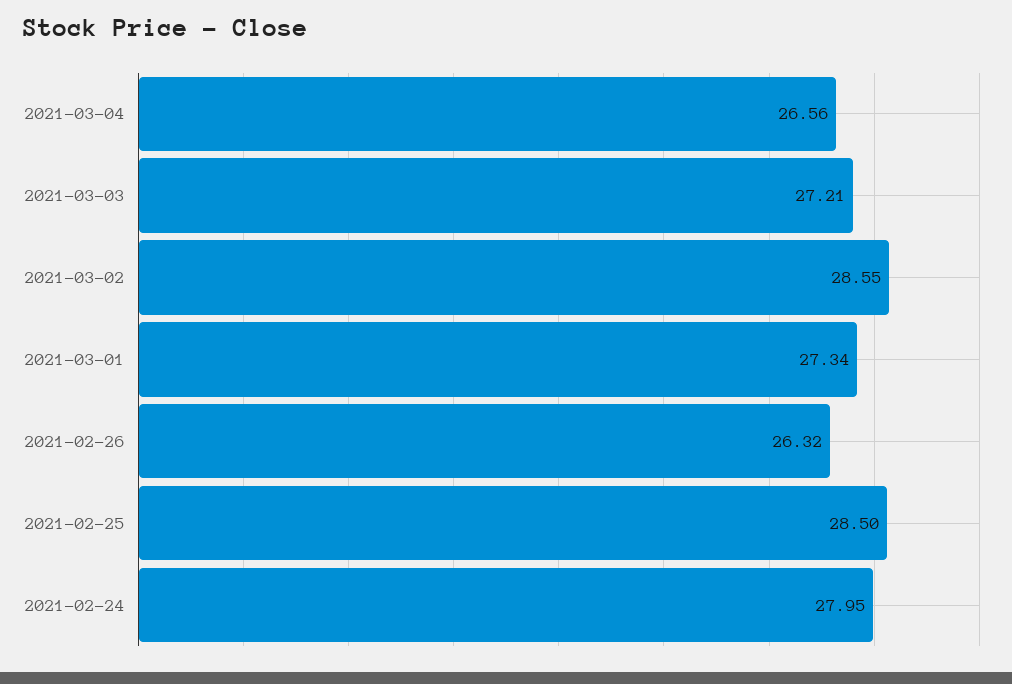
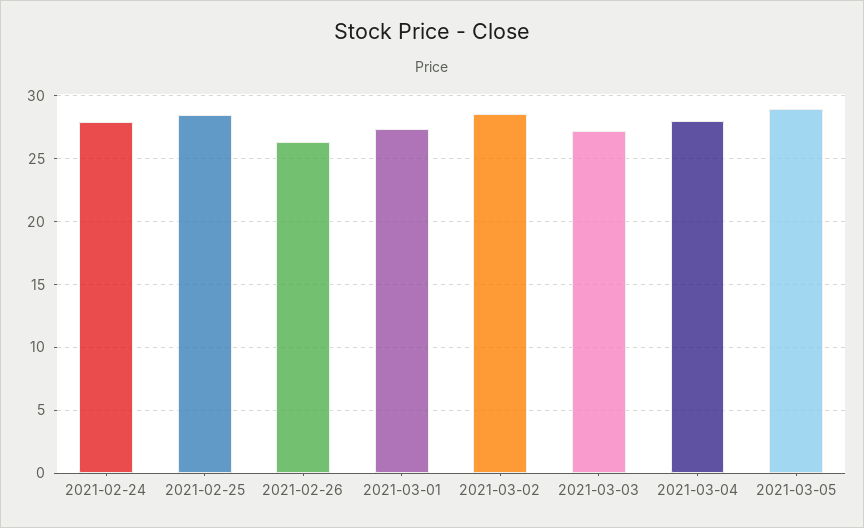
2021-03-04: 26.56 -> 28
2021-03-05: none -> 29

